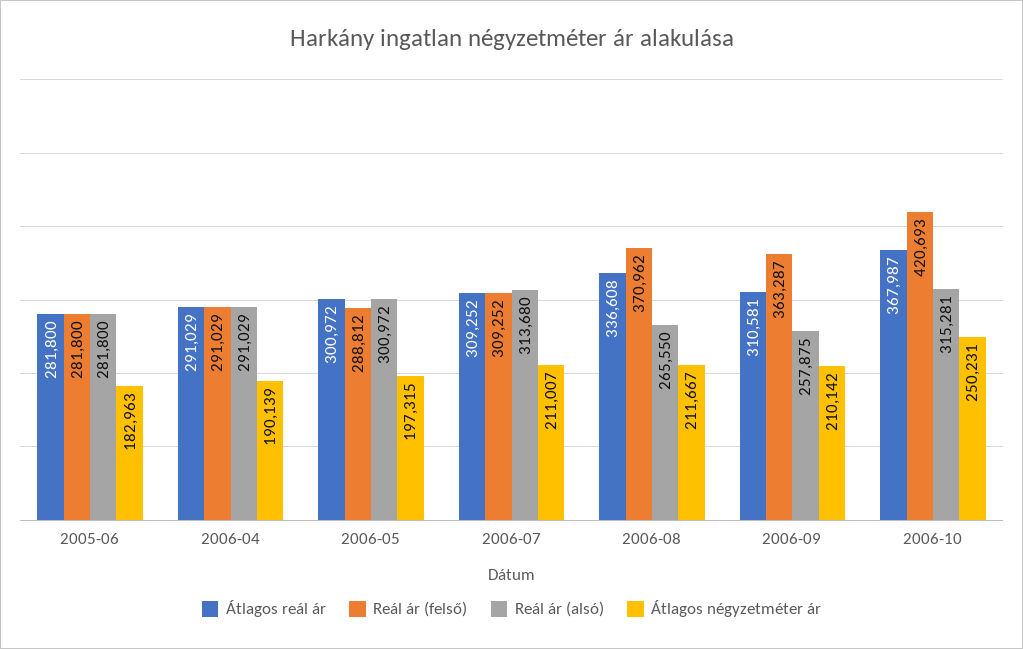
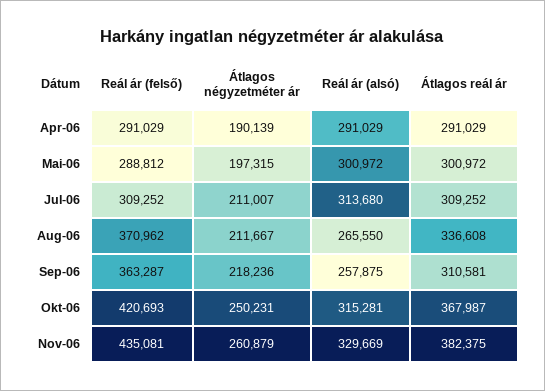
Átlagos reál ár, 2005-06: 281800 -> none
Reál ár (felső), 2005-06: 281800 -> none
Reál ár (alsó), 2005-06: 281800 -> none
Átlagos négyzetméter ár, 2005-06: 182963 -> none
Átlagos négyzetméter ár, 2006-09: 210142 -> 218236
Reál ár (felső), Nov-06: none -> 435081
Átlagos négyzetméter ár, Nov-06: none -> 260879
Reál ár (alsó), Nov-06: none -> 329669
Átlagos reál ár, Nov-06: none -> 382375

